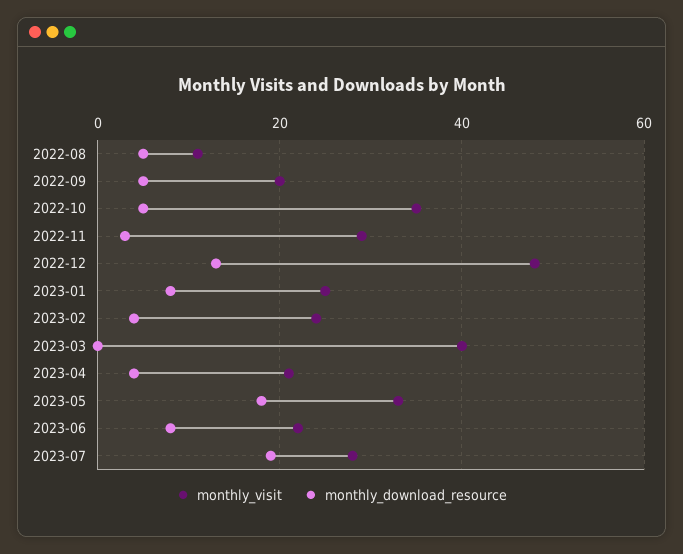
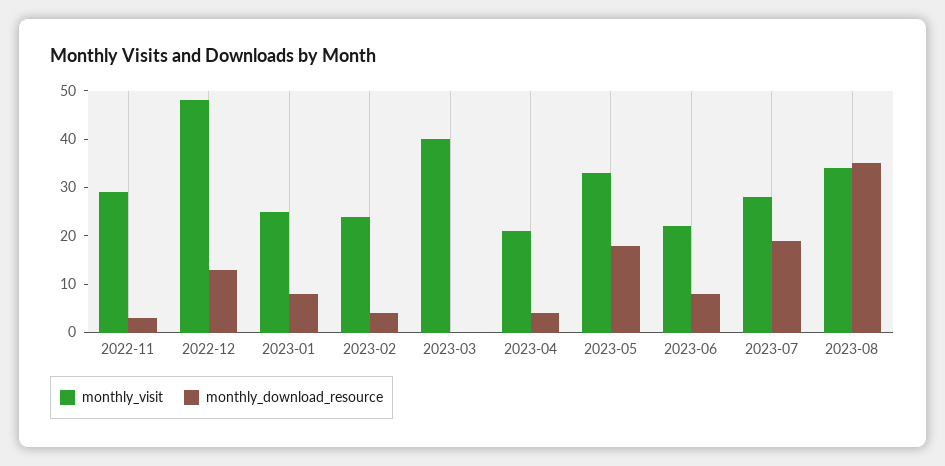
monthly_visit, 2022-08: 10 -> none
monthly_download_resource, 2022-08: 5 -> none
monthly_visit, 2022-09: 20 -> none
monthly_download_resource, 2022-09: 5 -> none
monthly_visit, 2022-10: 35 -> none
monthly_download_resource, 2022-10: 5 -> none
monthly_visit, 2023-08: none -> 35
monthly_download_resource, 2023-08: none -> 35

